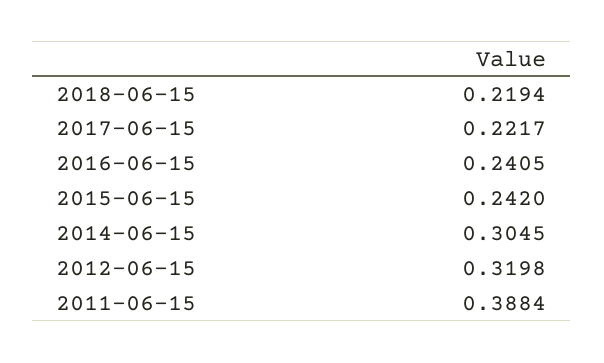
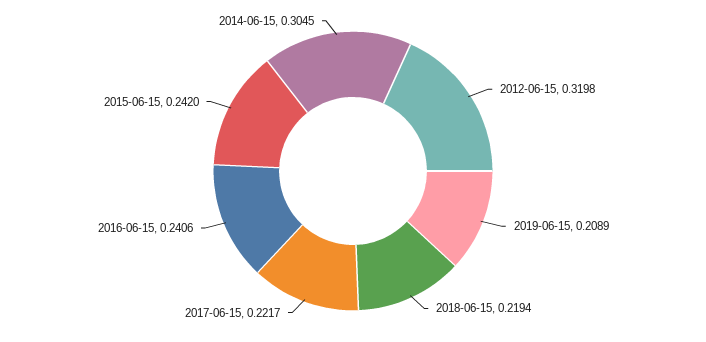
2016-06-15: 0.2405 -> 0.2406
2011-06-15: 0.3884 -> none
2019-06-15: none -> 0.2089

